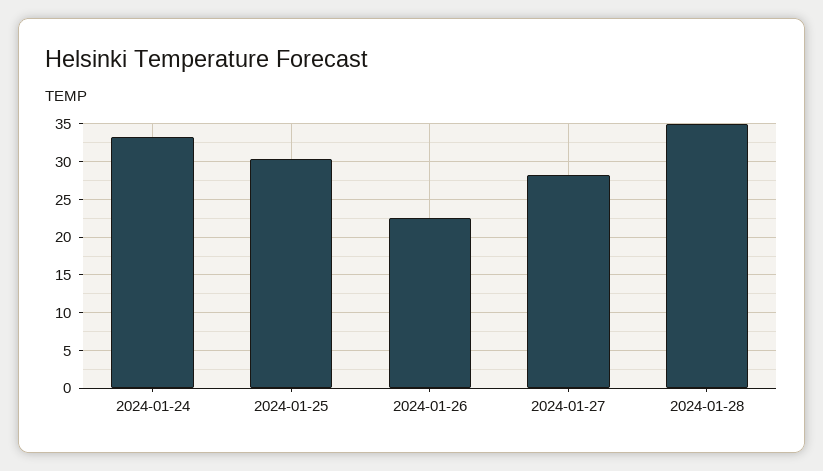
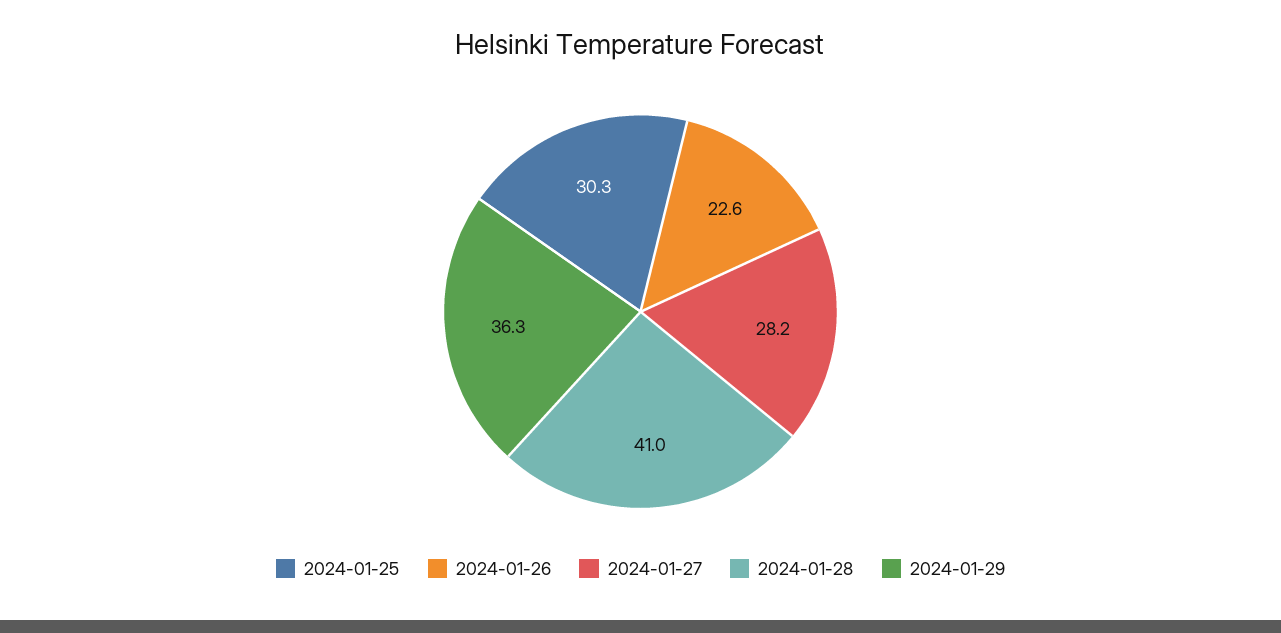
2024-01-24: 33 -> none
2024-01-28: 35 -> 41
2024-01-29: none -> 36.3

